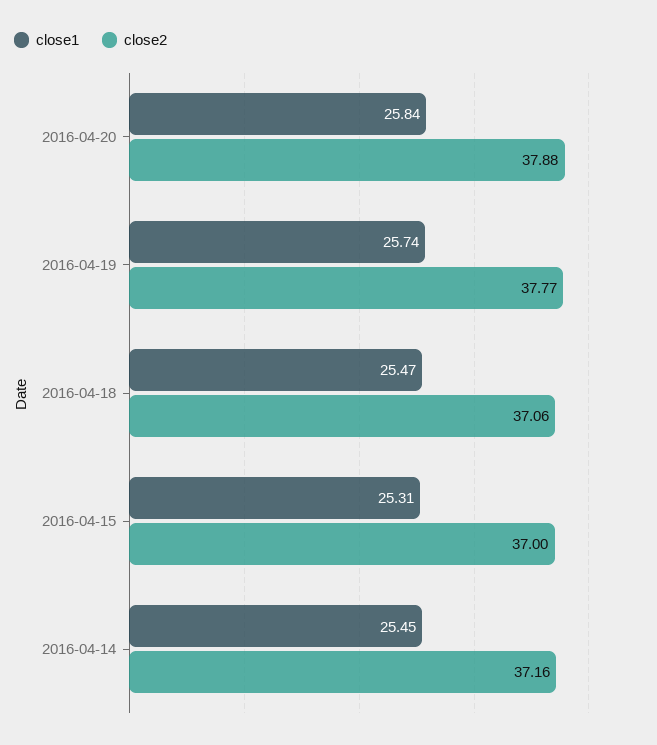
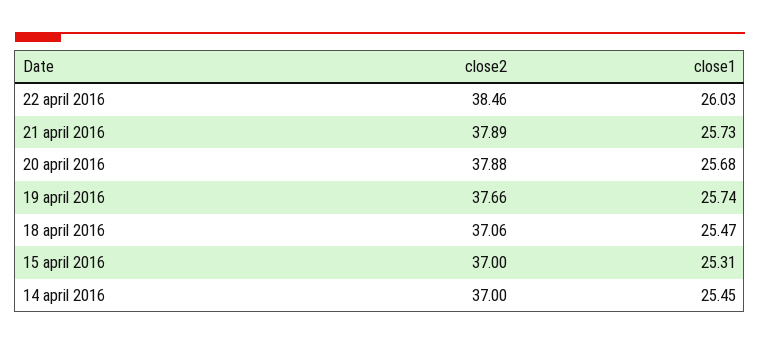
close1, 2016-04-20: 25.84 -> 25.68
close2, 2016-04-19: 37.77 -> 37.66
close2, 2016-04-14: 37.16 -> 37
close2, 22 april 2016: none -> 38.46
close1, 22 april 2016: none -> 26.03
close2, 21 april 2016: none -> 37.89
close1, 21 april 2016: none -> 25.73

